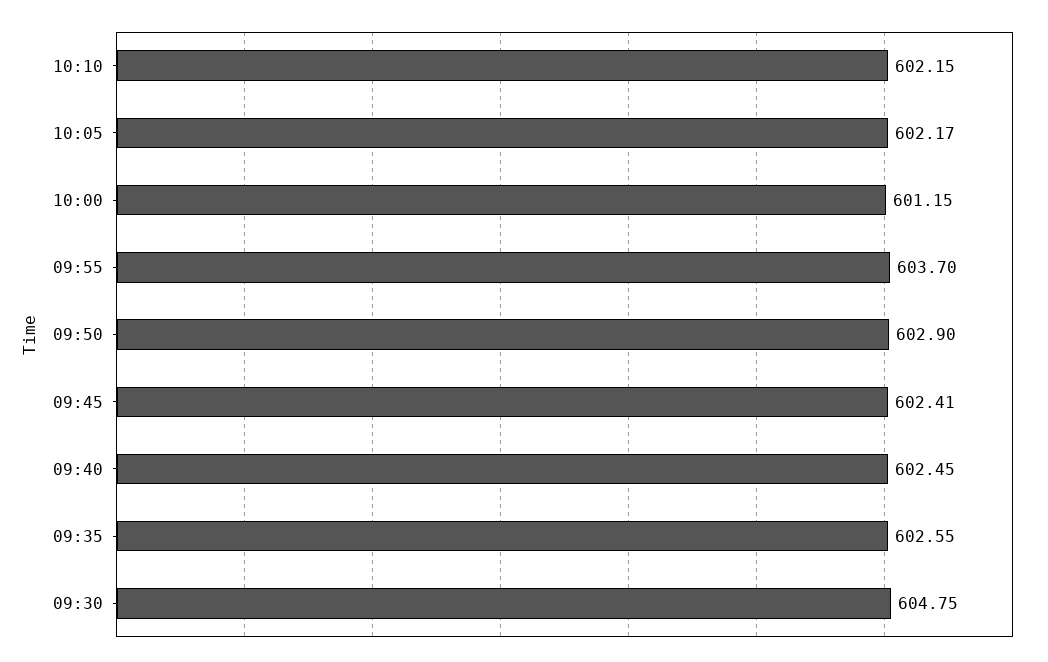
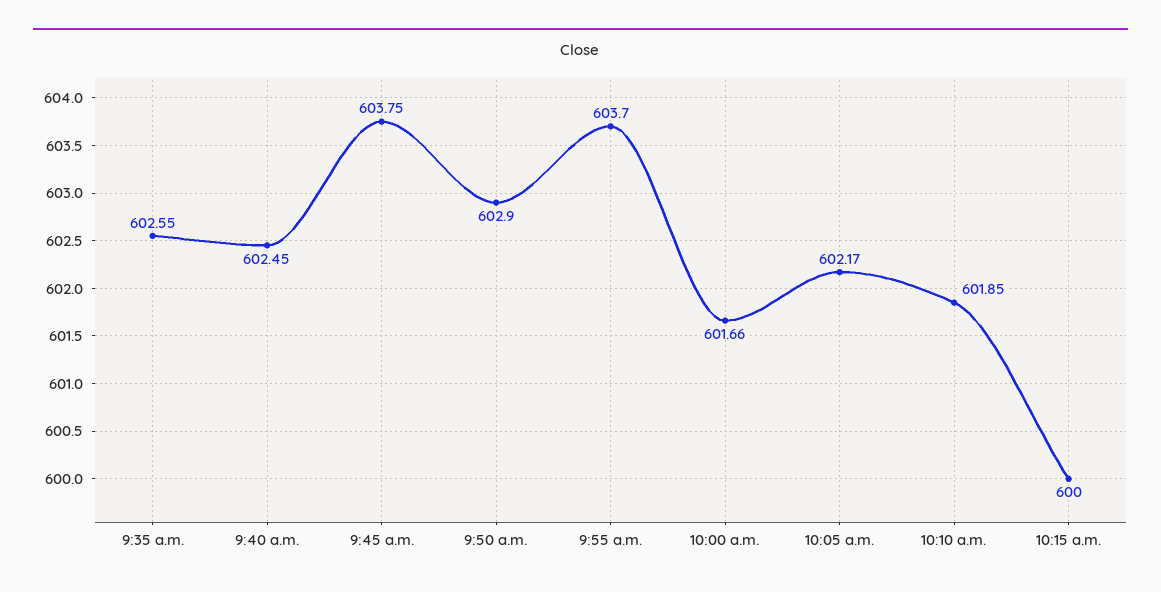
10:10: 602.15 -> 601.85
10:00: 601.15 -> 601.66
09:45: 602.41 -> 603.75
09:30: 604.75 -> none
10:15 a.m.: none -> 600

